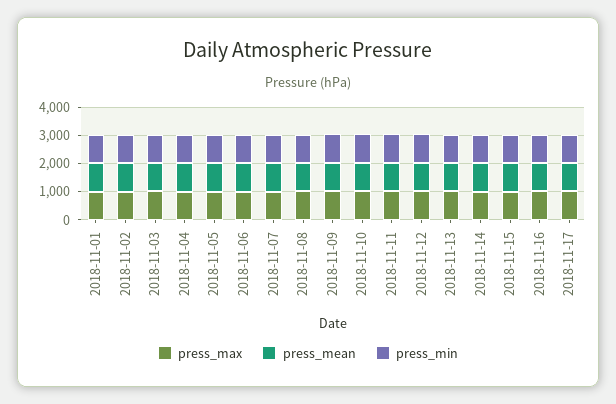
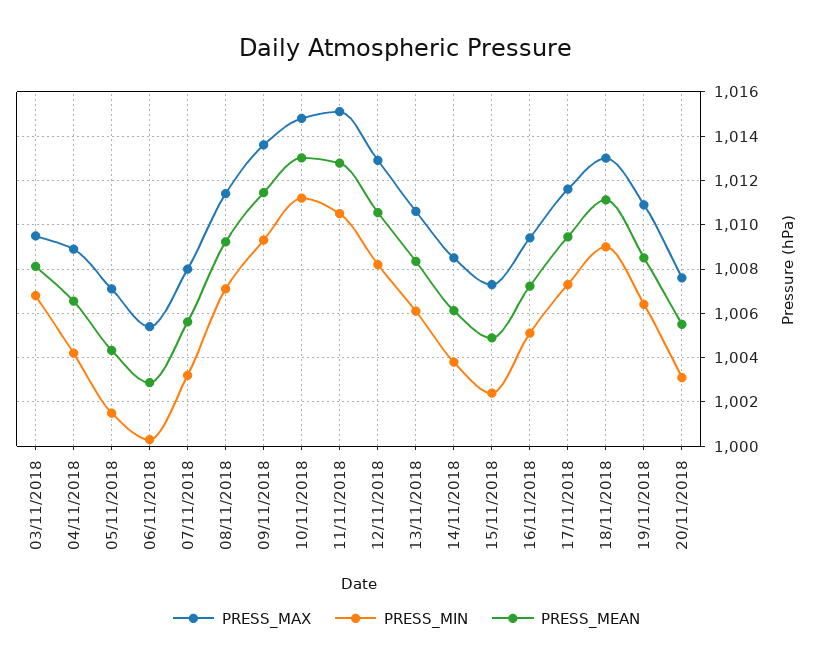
press_max, 2018-11-01: 1000 -> none
press_mean, 2018-11-01: 1000 -> none
press_min, 2018-11-01: 1000 -> none
press_max, 2018-11-02: 1000 -> none
press_mean, 2018-11-02: 1000 -> none
press_min, 2018-11-02: 1000 -> none
press_max, 18/11/2018: none -> 1013
press_min, 18/11/2018: none -> 1009
press_mean, 18/11/2018: none -> 1011
press_max, 19/11/2018: none -> 1011
press_min, 19/11/2018: none -> 1006.5
press_mean, 19/11/2018: none -> 1008.5
press_max, 20/11/2018: none -> 1007.5
press_min, 20/11/2018: none -> 1003
press_mean, 20/11/2018: none -> 1005.5

